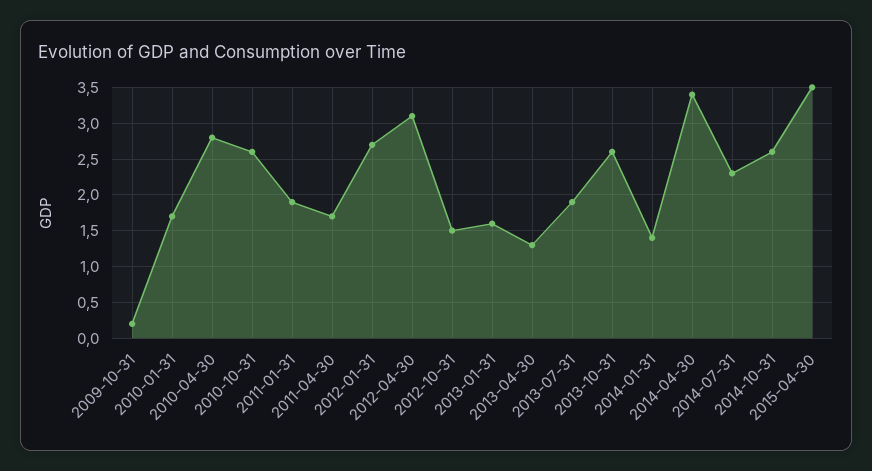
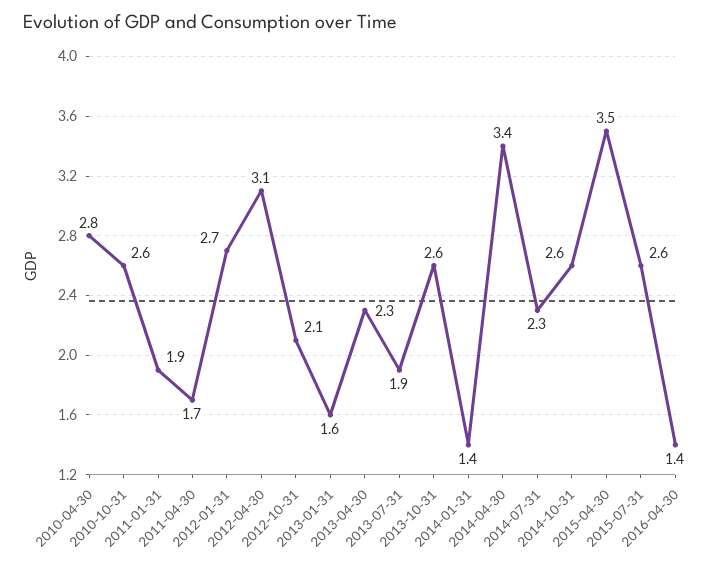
2009-10-31: 0.2 -> none
2010-01-31: 1.7 -> none
2012-10-31: 1.5 -> 2.1
2013-04-30: 1.3 -> 2.3
2015-07-31: none -> 2.6
2016-04-30: none -> 1.4

